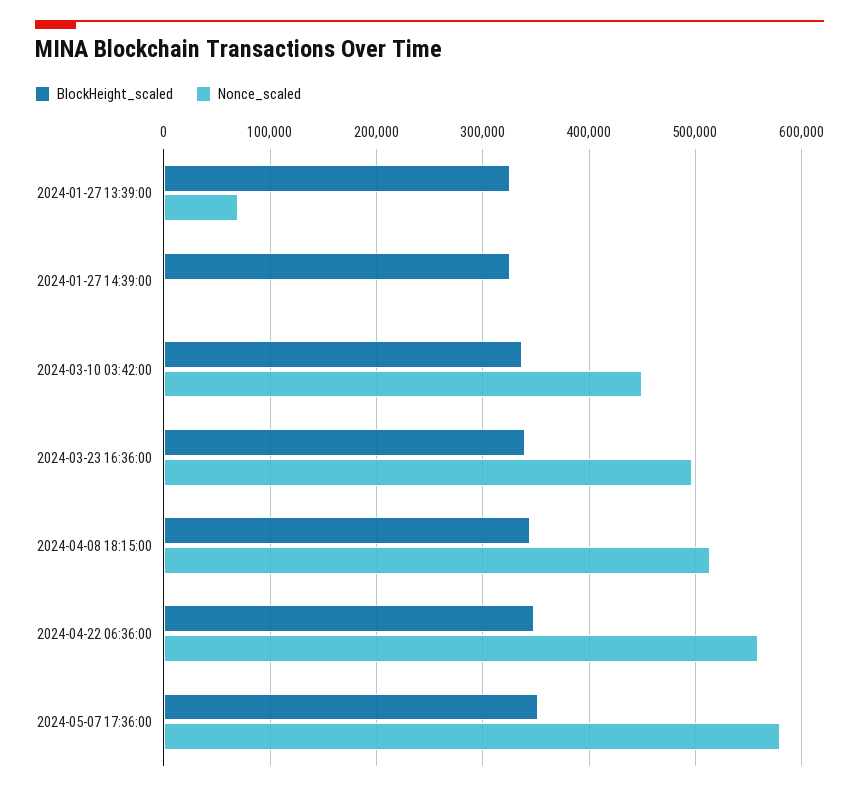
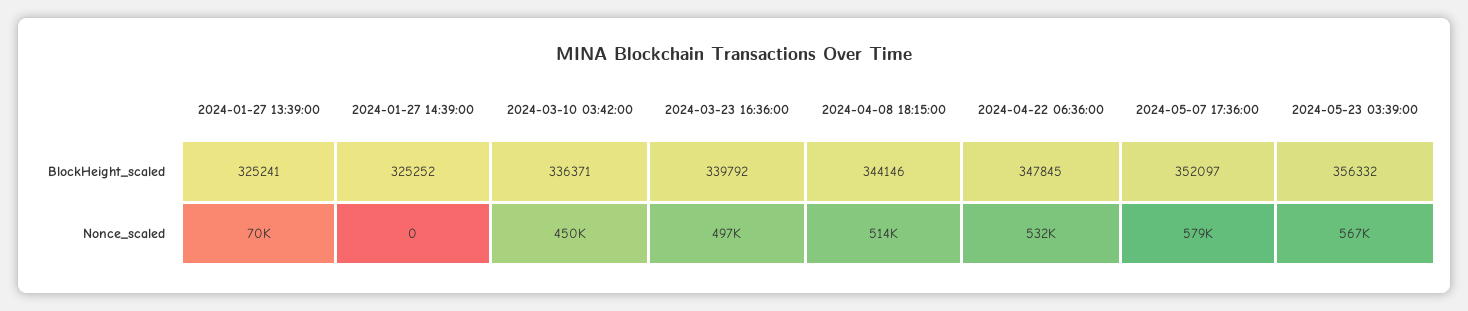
Nonce_scaled, 2024-04-22 06:36:00: 560000 -> 532000
BlockHeight_scaled, 2024-05-23 03:39:00: none -> 356332
Nonce_scaled, 2024-05-23 03:39:00: none -> 567000

